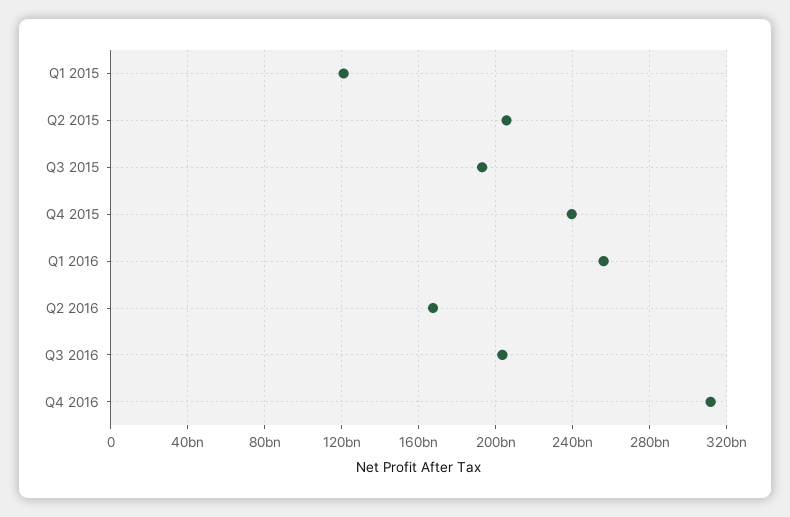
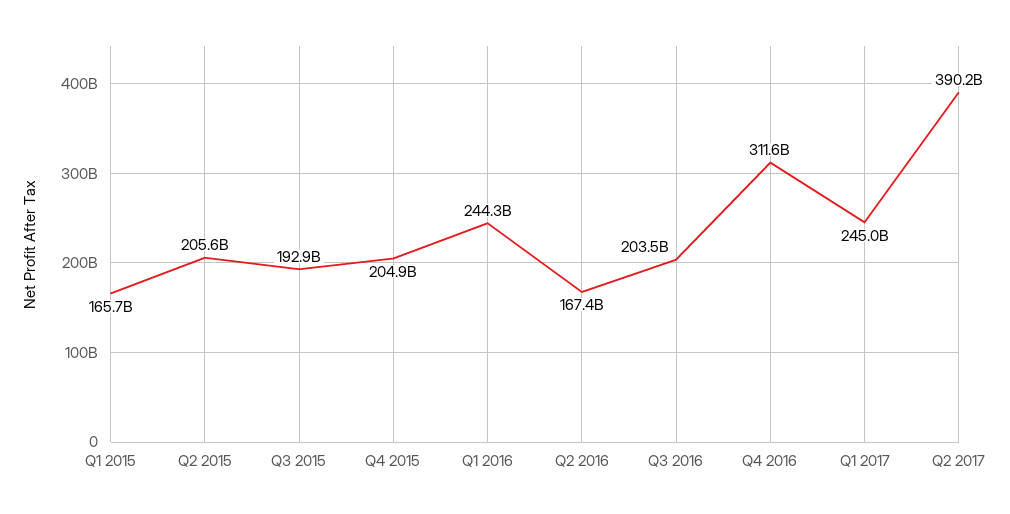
Q1 2015: 120000000000 -> 165700000000
Q4 2015: 240000000000 -> 204900000000
Q1 2016: 255000000000 -> 244300000000
Q1 2017: none -> 245000000000
Q2 2017: none -> 390200000000

